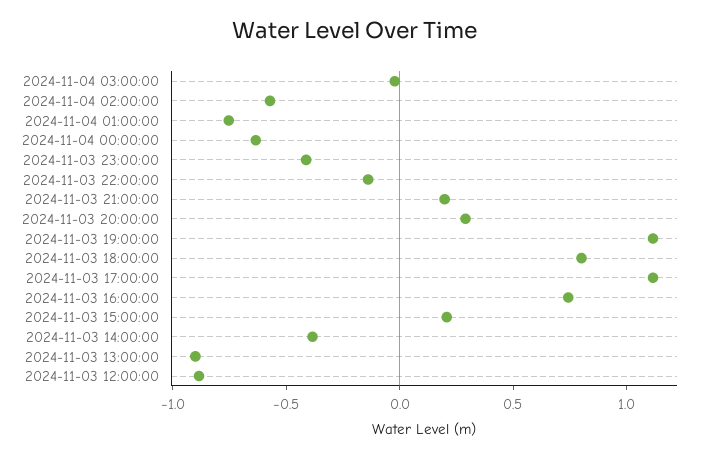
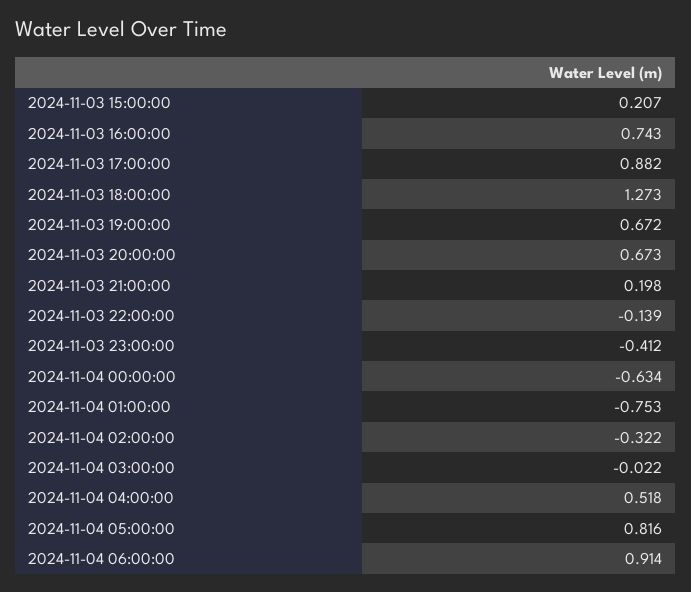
2024-11-04 02:00:00: -0.6 -> -0.322
2024-11-03 20:00:00: 0.3 -> 0.673
2024-11-03 19:00:00: 1.1 -> 0.672
2024-11-03 18:00:00: 0.8 -> 1.273
2024-11-03 17:00:00: 1.1 -> 0.882
2024-11-03 14:00:00: -0.4 -> none
2024-11-03 13:00:00: -0.9 -> none
2024-11-03 12:00:00: -0.9 -> none
2024-11-04 04:00:00: none -> 0.518
2024-11-04 05:00:00: none -> 0.816
2024-11-04 06:00:00: none -> 0.914

